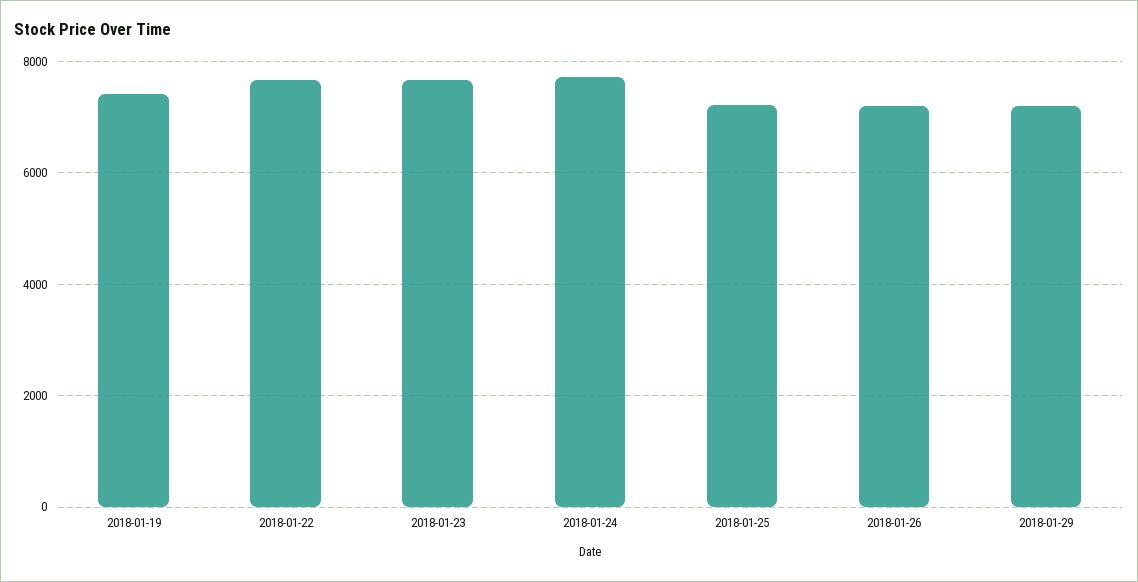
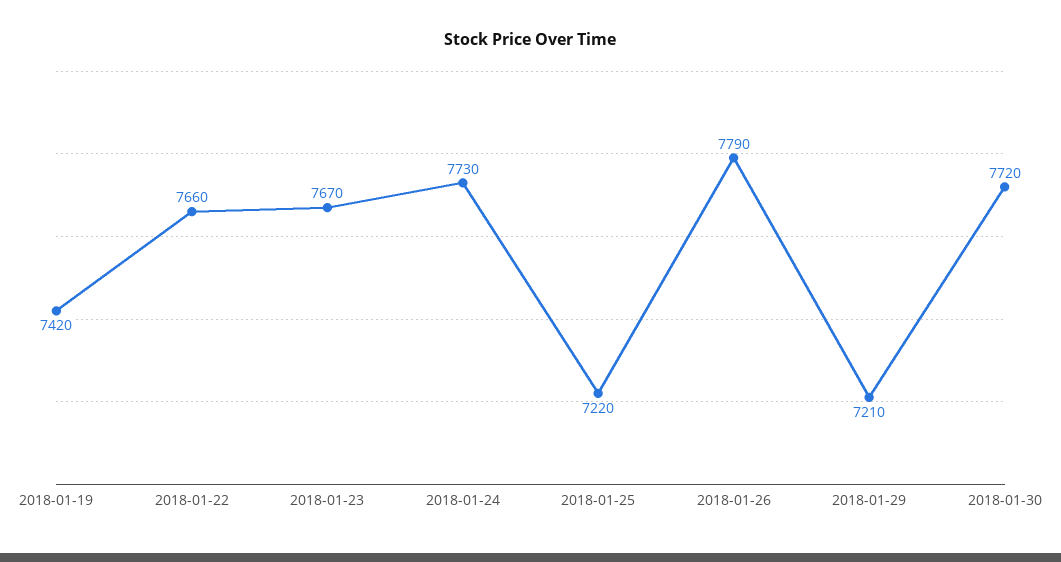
2018-01-26: 7200 -> 7790
2018-01-30: none -> 7720

